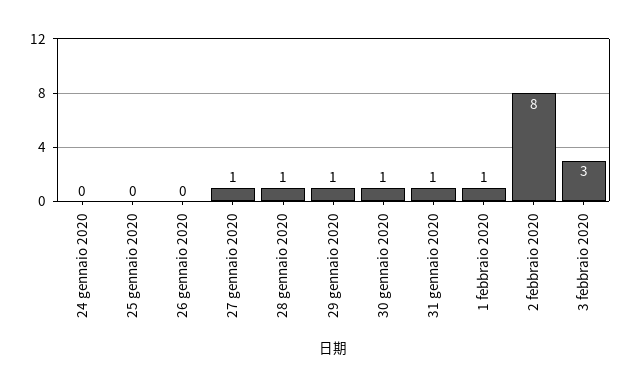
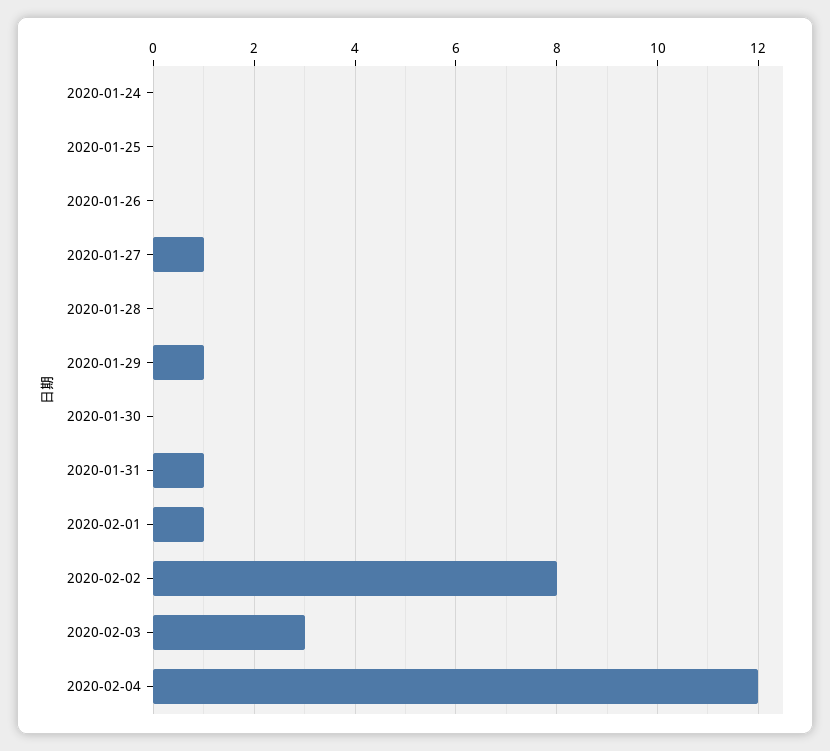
28 gennaio 2020: 1 -> 0
30 gennaio 2020: 1 -> 0
2020-02-04: none -> 12

